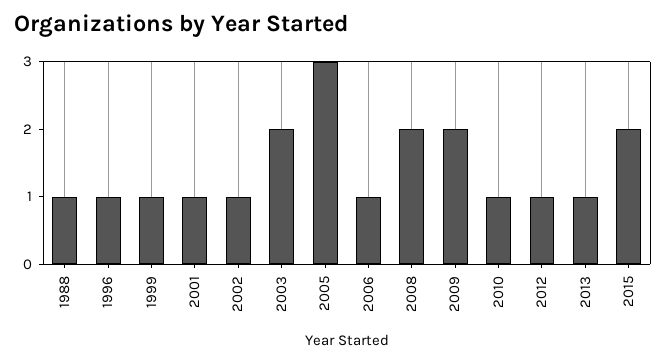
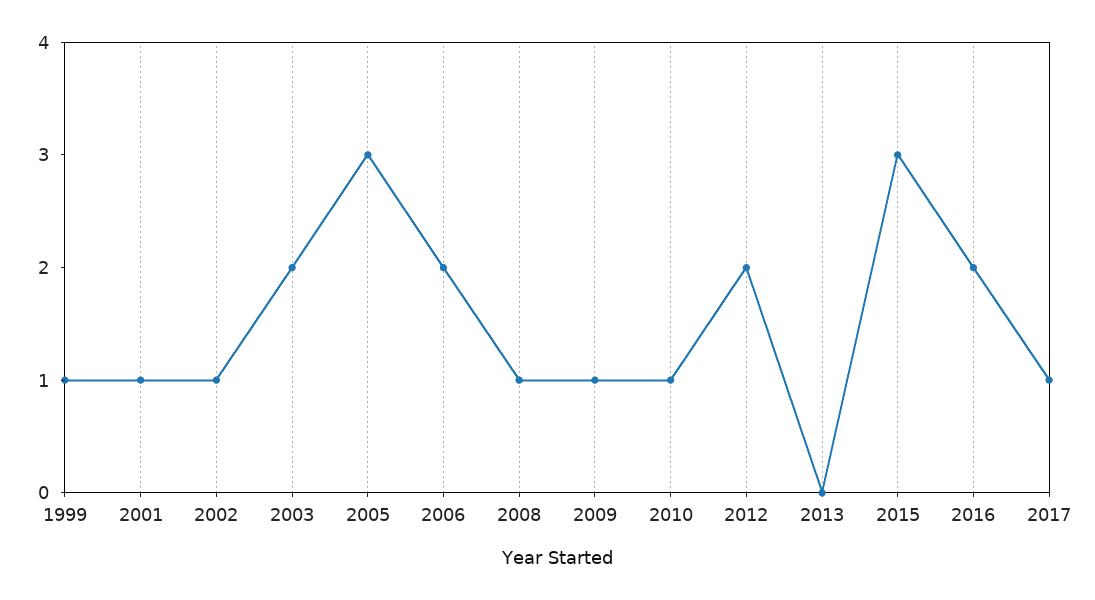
1988: 1 -> none
1996: 1 -> none
2006: 1 -> 2
2008: 2 -> 1
2009: 2 -> 1
2012: 1 -> 2
2013: 1 -> 0
2015: 2 -> 3
2016: none -> 2
2017: none -> 1

